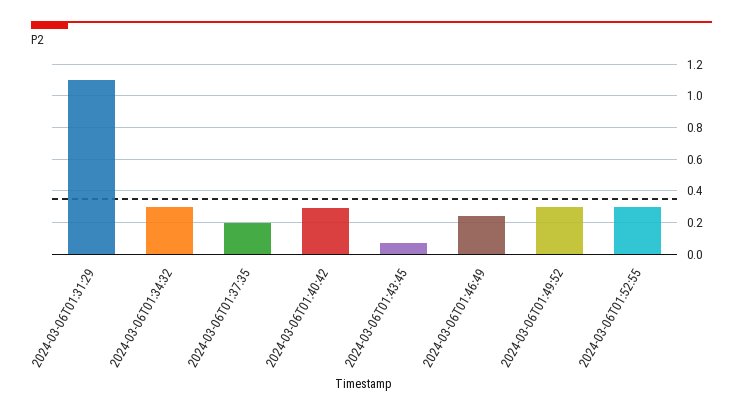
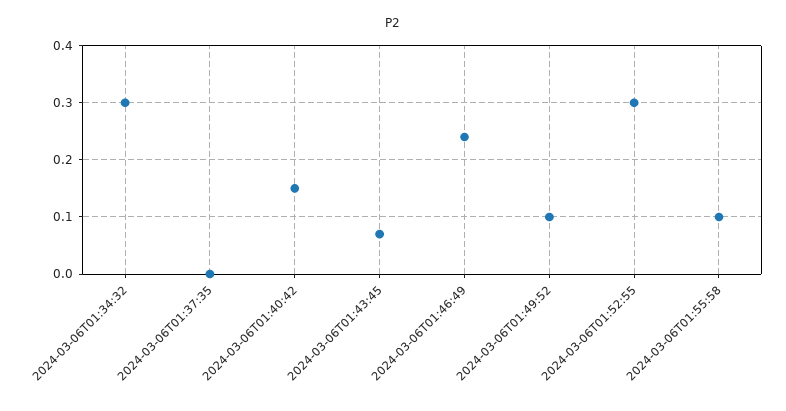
2024-03-06T01:31:29: 1.1 -> none
2024-03-06T01:37:35: 0.2 -> 0
2024-03-06T01:40:42: 0.3 -> 0.15
2024-03-06T01:49:52: 0.3 -> 0.1
2024-03-06T01:55:58: none -> 0.1

